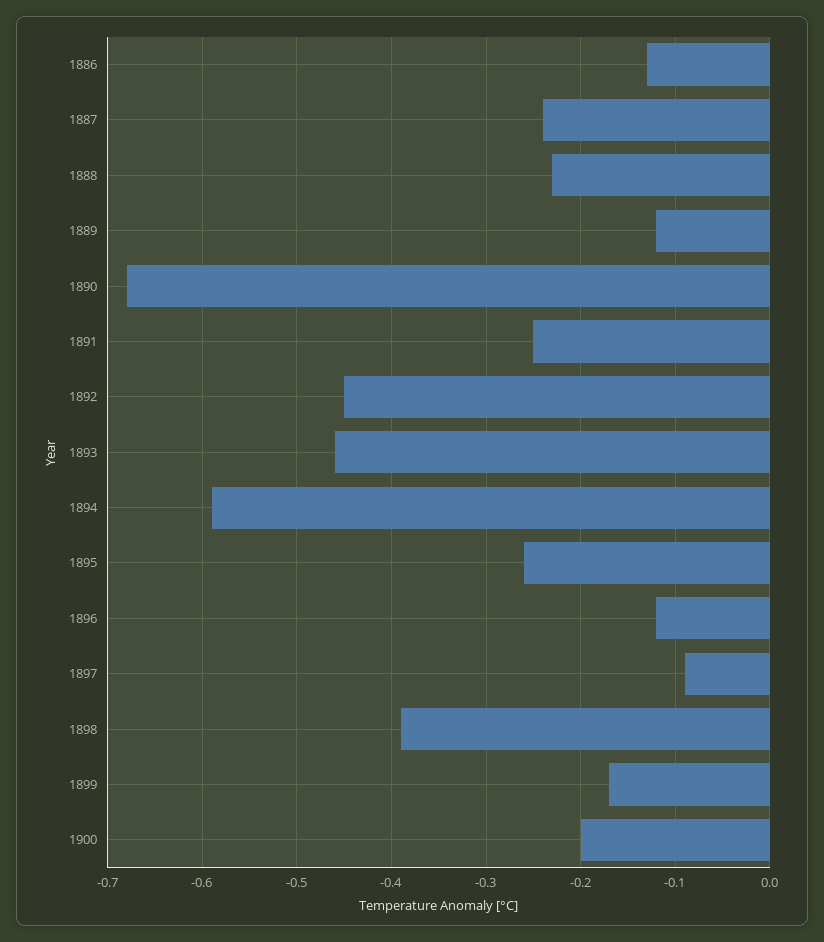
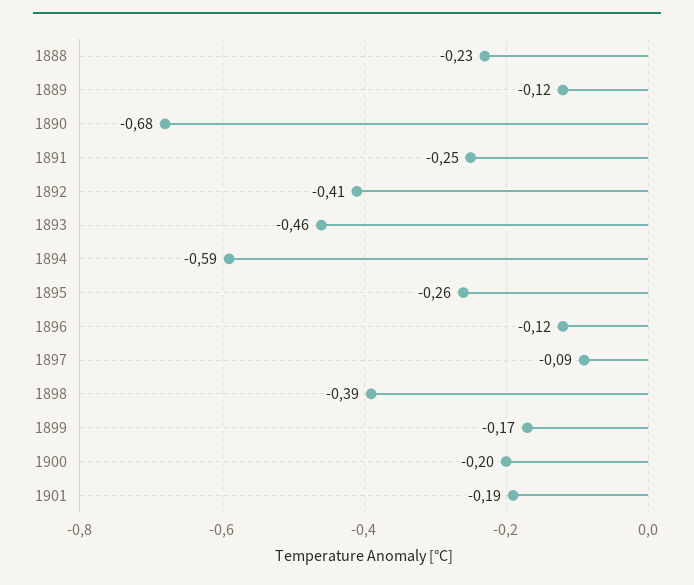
1886: -0.13 -> none
1887: -0.24 -> none
1892: -0.45 -> -0.41
1901: none -> -0.19

